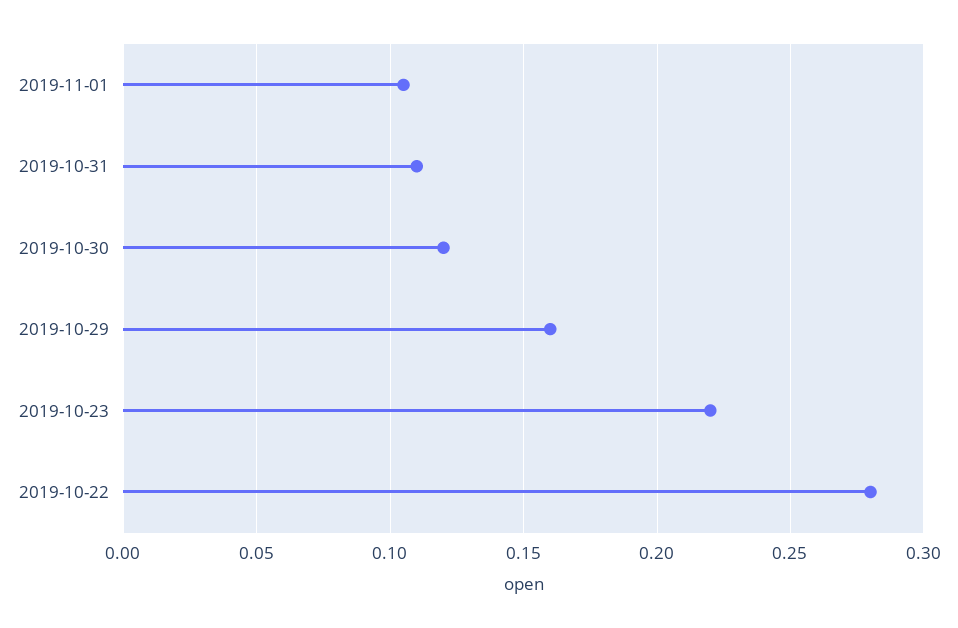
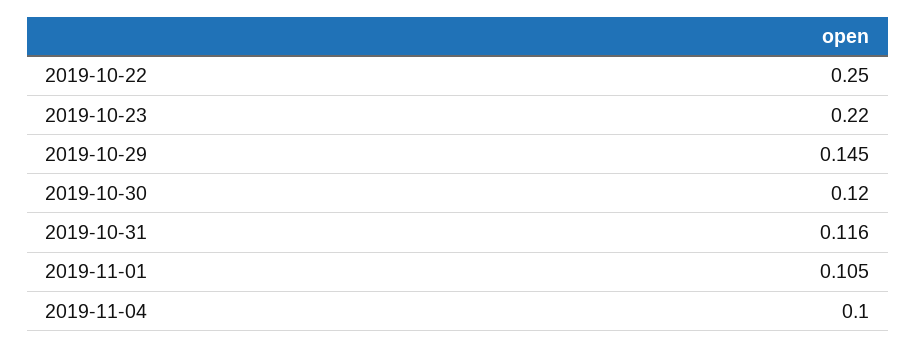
2019-10-31: 0.11 -> 0.116
2019-10-29: 0.16 -> 0.145
2019-10-22: 0.28 -> 0.25
2019-11-04: none -> 0.1

